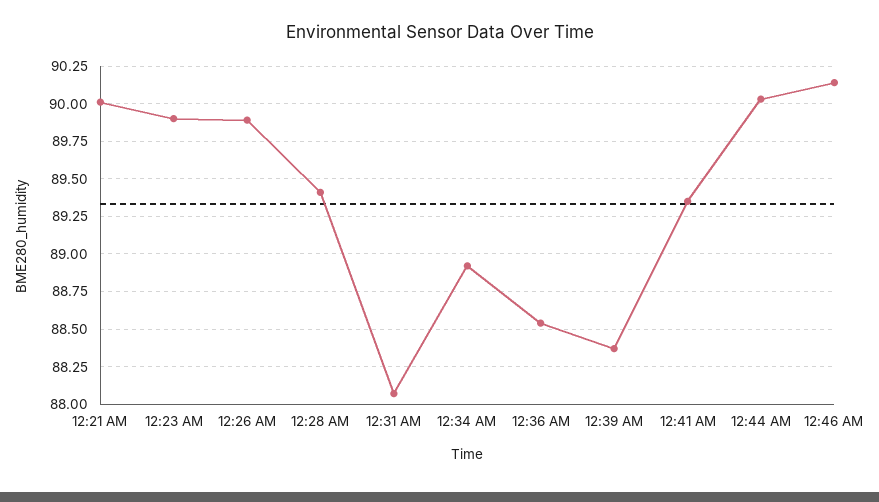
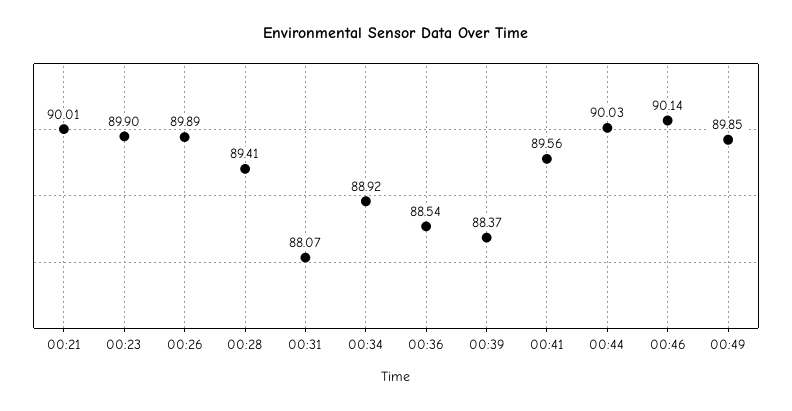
12:41 AM: 89.35 -> 89.56
00:49: none -> 89.85

